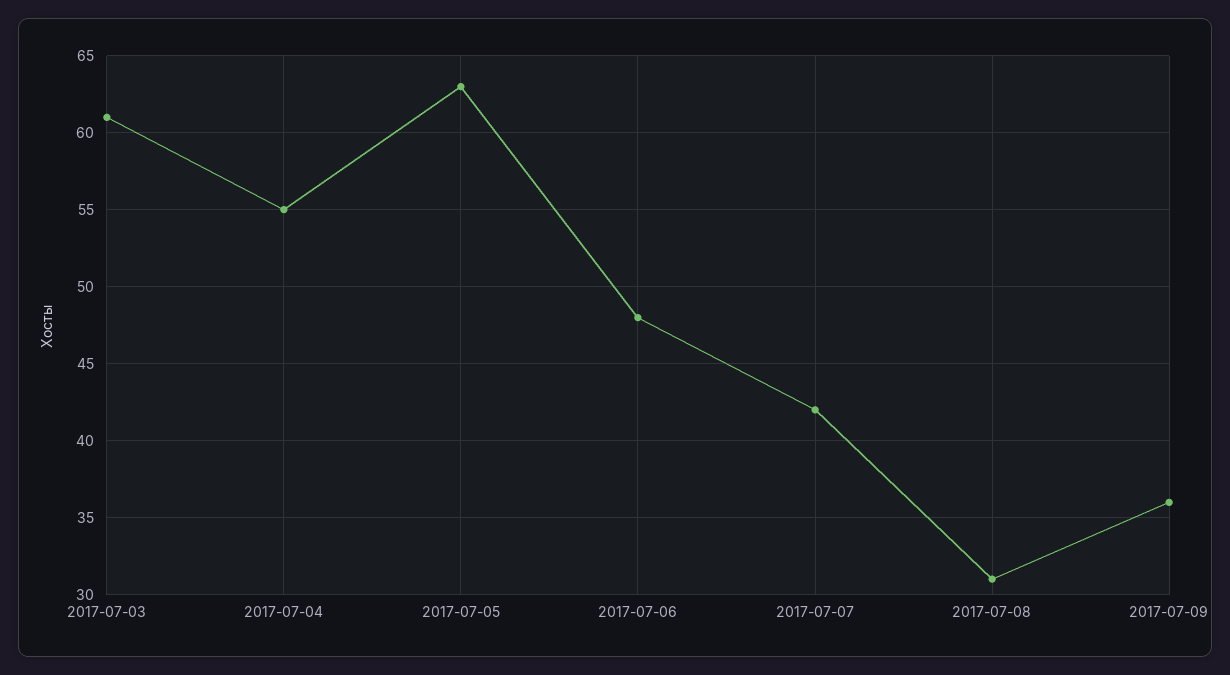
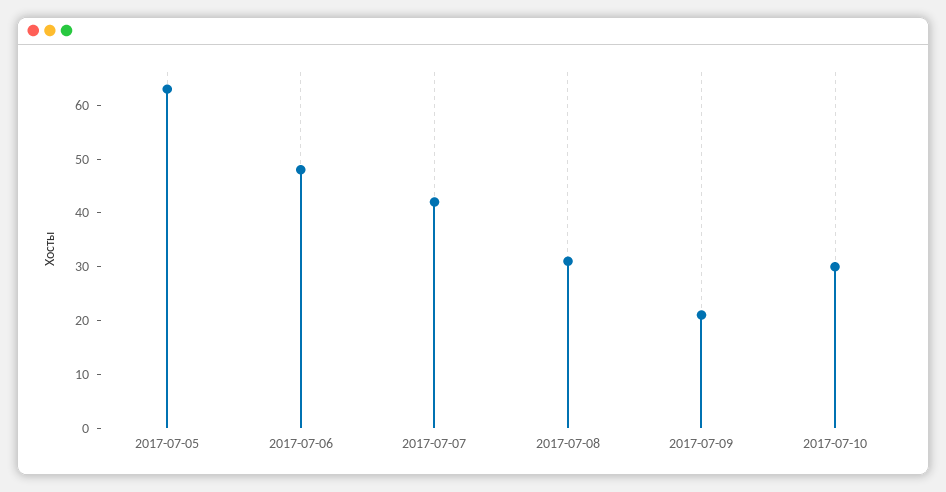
2017-07-03: 61 -> none
2017-07-04: 55 -> none
2017-07-09: 36 -> 20
2017-07-10: none -> 30

